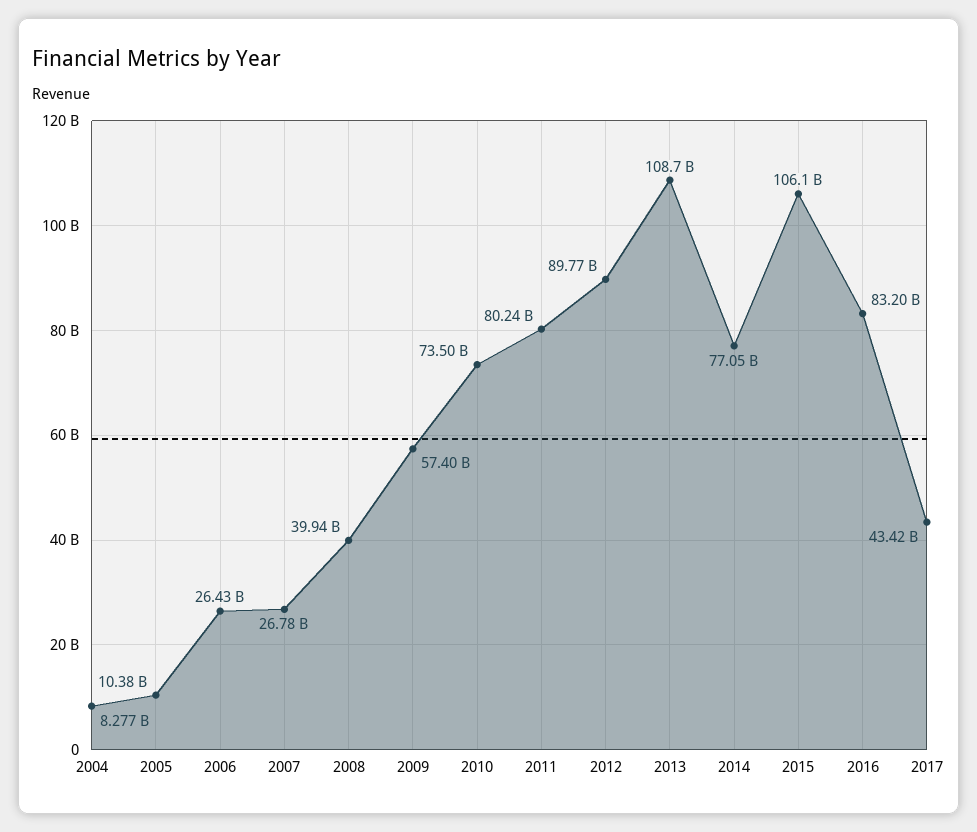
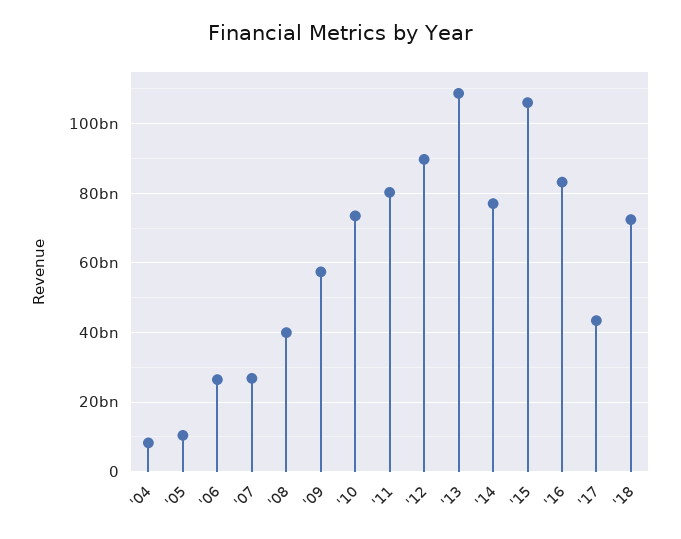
'18: none -> 72000000000

